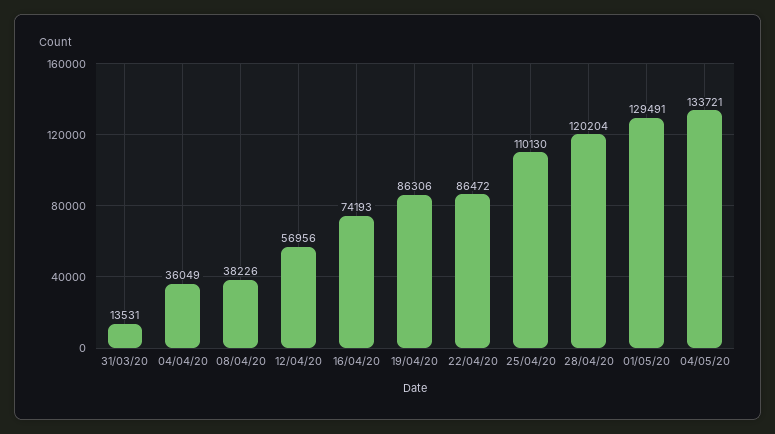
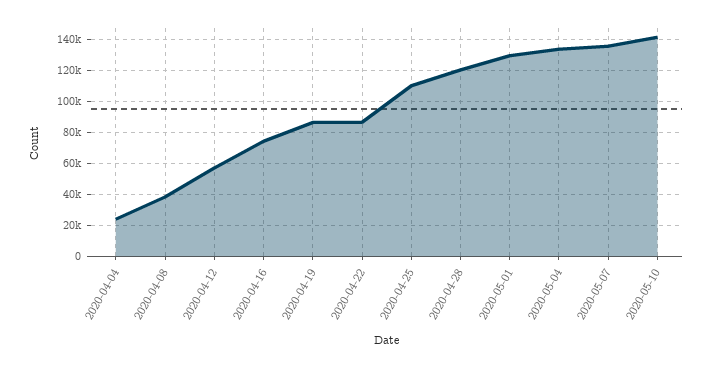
31/03/20: 13531 -> none
04/04/20: 36049 -> 25000
2020-05-07: none -> 135000
2020-05-10: none -> 140000

